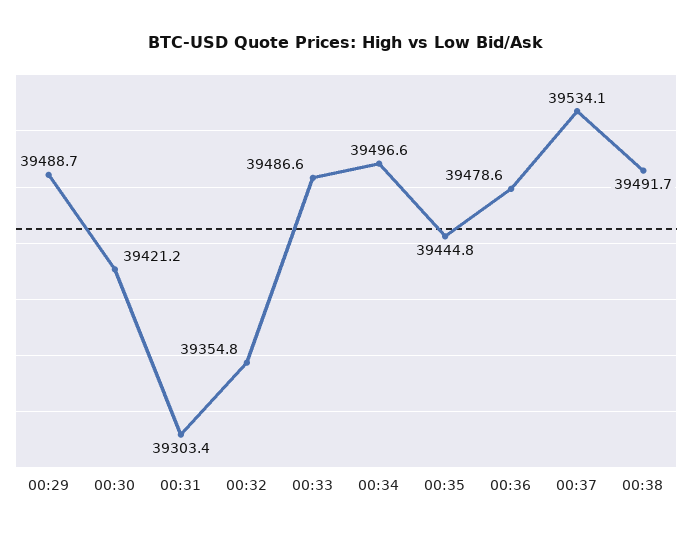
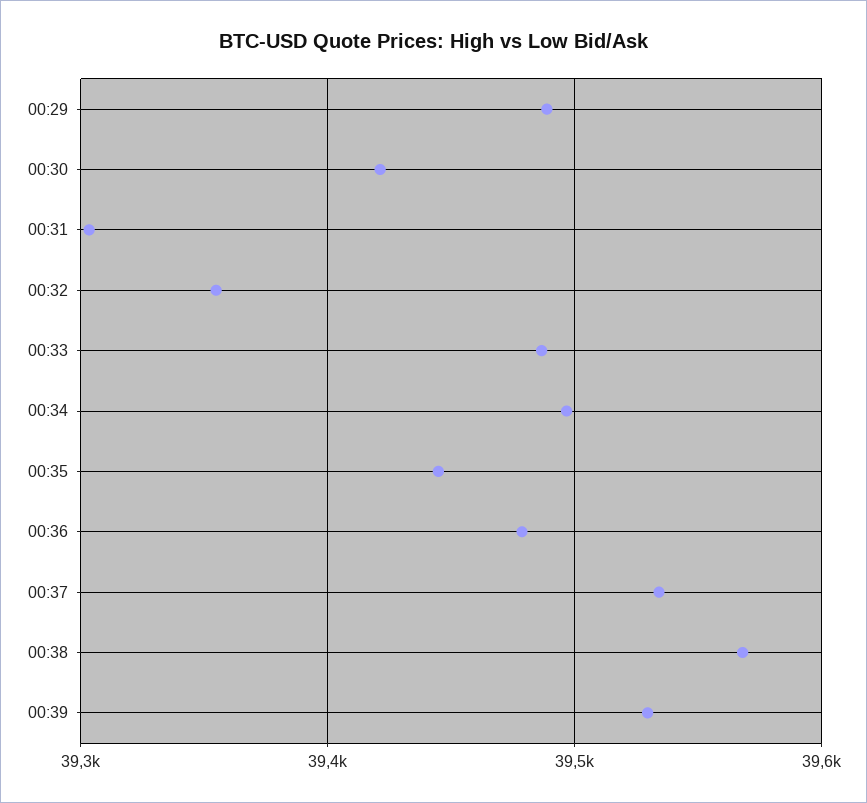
00:38: 39491.7 -> 39570
00:39: none -> 39530

